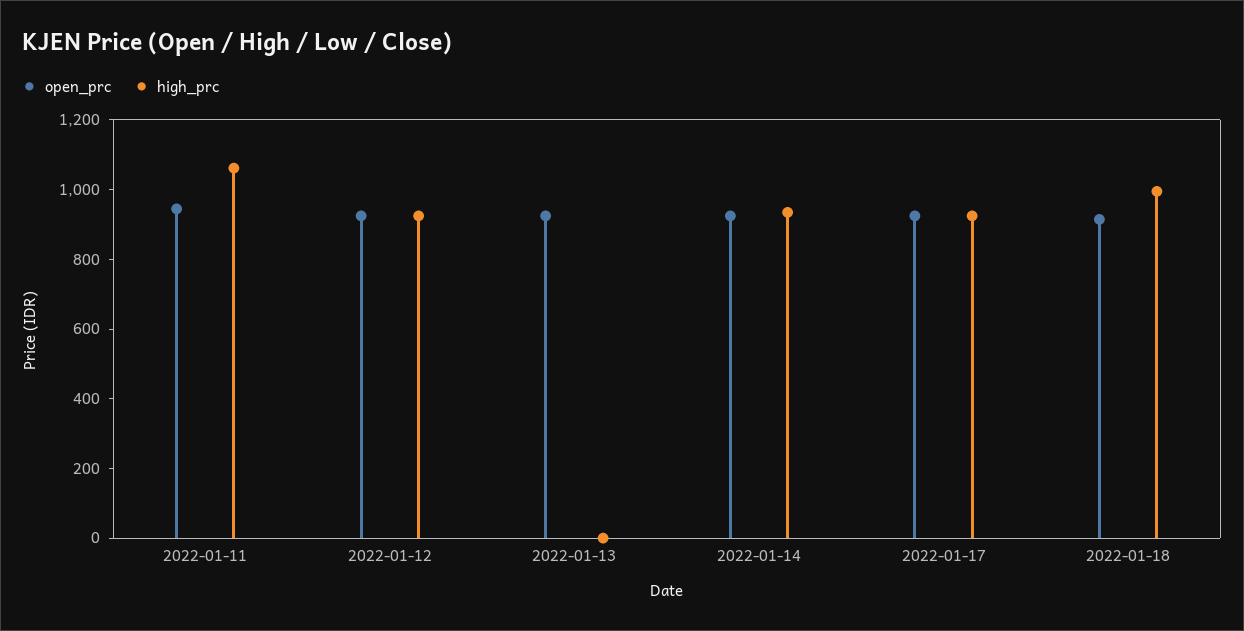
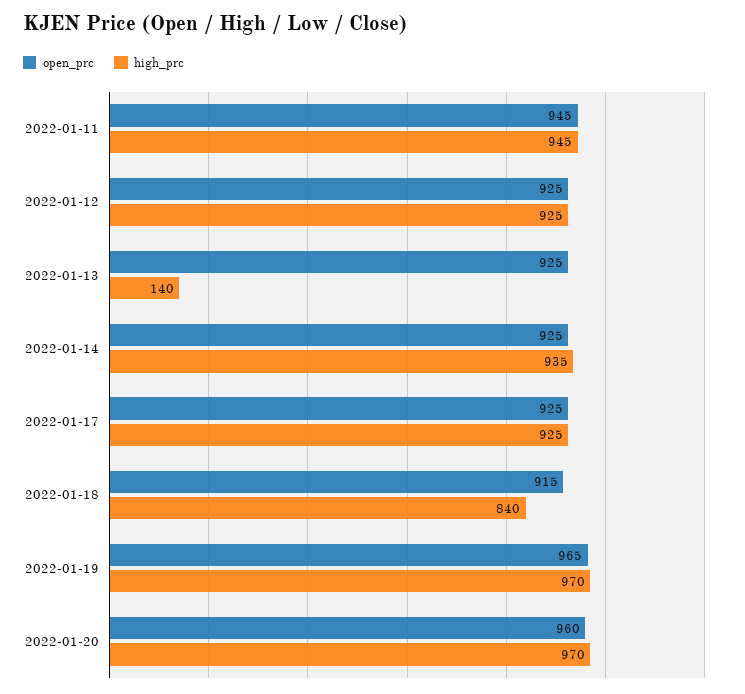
high_prc, 2022-01-11: 1050 -> 945
high_prc, 2022-01-13: 0 -> 140
high_prc, 2022-01-18: 1000 -> 840
open_prc, 2022-01-19: none -> 965
high_prc, 2022-01-19: none -> 970
open_prc, 2022-01-20: none -> 960
high_prc, 2022-01-20: none -> 970

